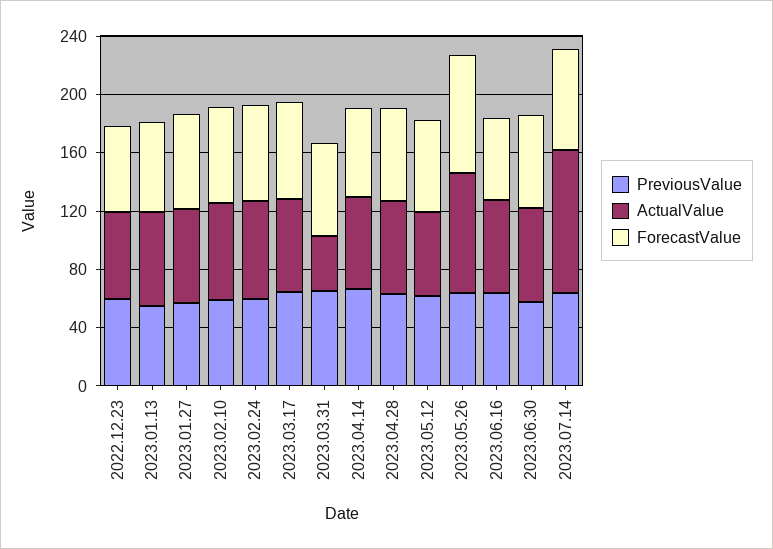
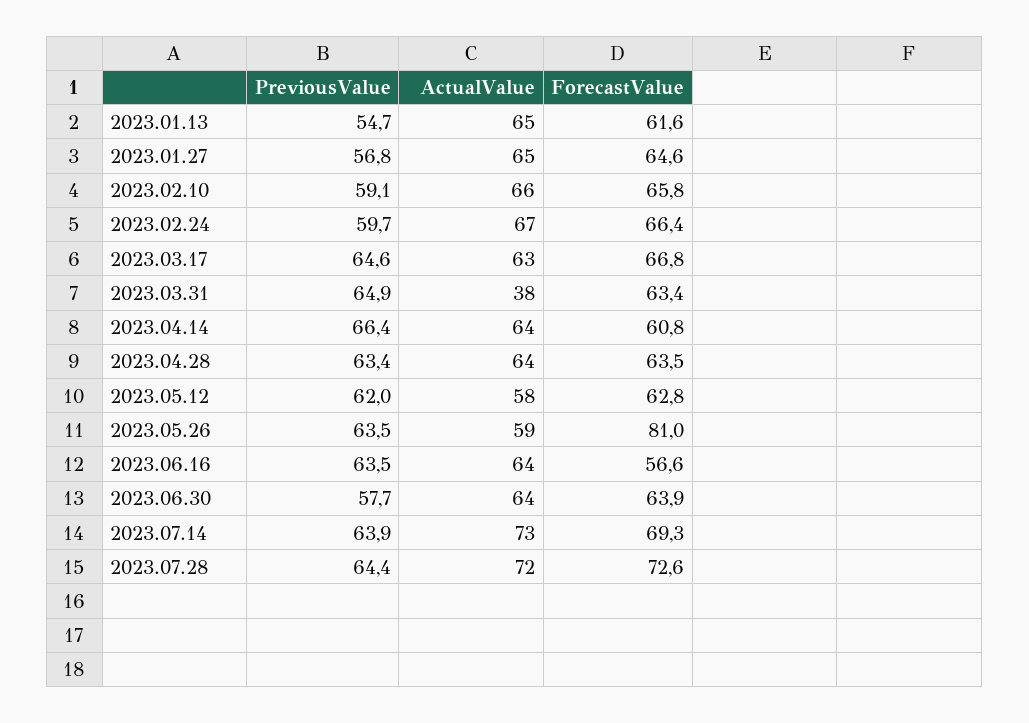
PreviousValue, 2022.12.23: 60 -> none
ActualValue, 2022.12.23: 60 -> none
ForecastValue, 2022.12.23: 60 -> none
ActualValue, 2023.05.26: 80 -> 59
ActualValue, 2023.07.14: 100 -> 73
PreviousValue, 2023.07.28: none -> 64.4
ActualValue, 2023.07.28: none -> 72
ForecastValue, 2023.07.28: none -> 72.6

